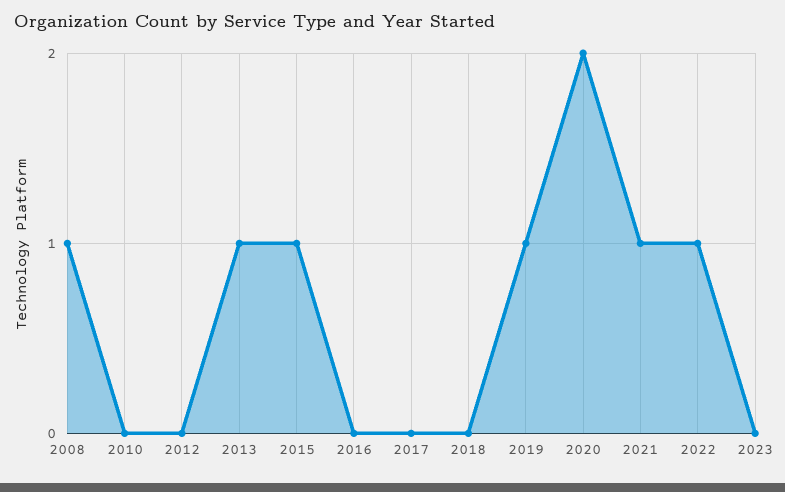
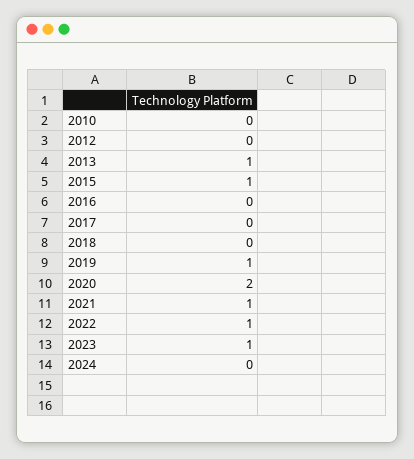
2008: 1 -> none
2023: 0 -> 1
2024: none -> 0

